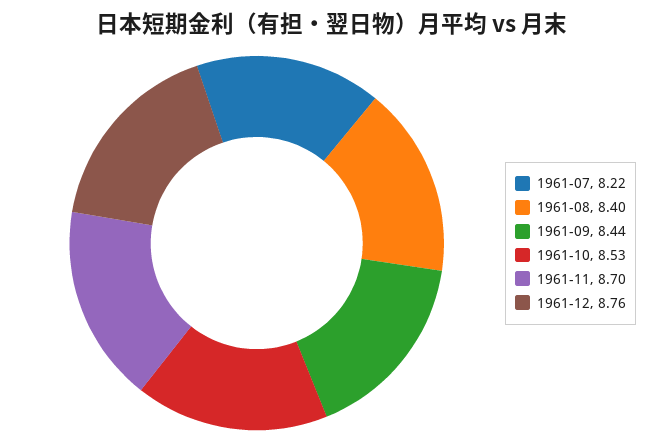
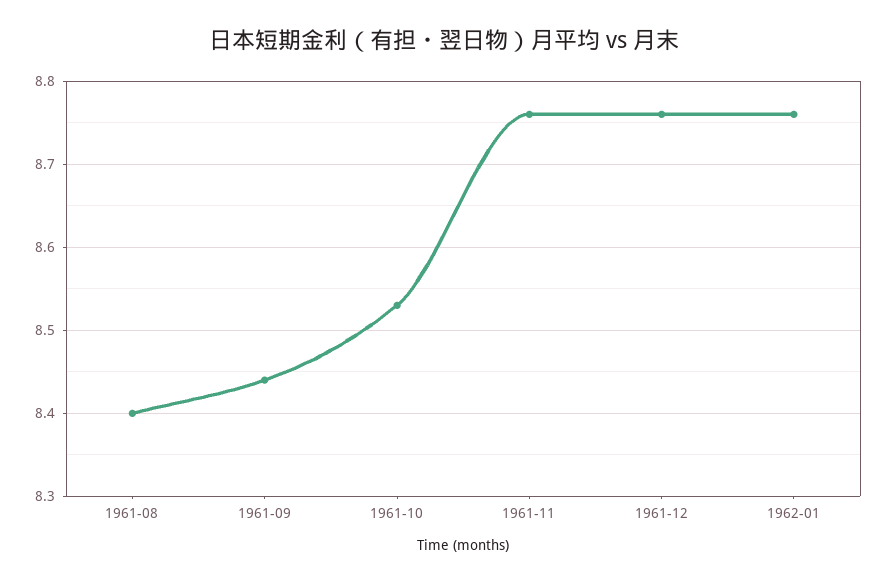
1961-07: 8.22 -> none
1961-11: 8.7 -> 8.76
1962-01: none -> 8.76

